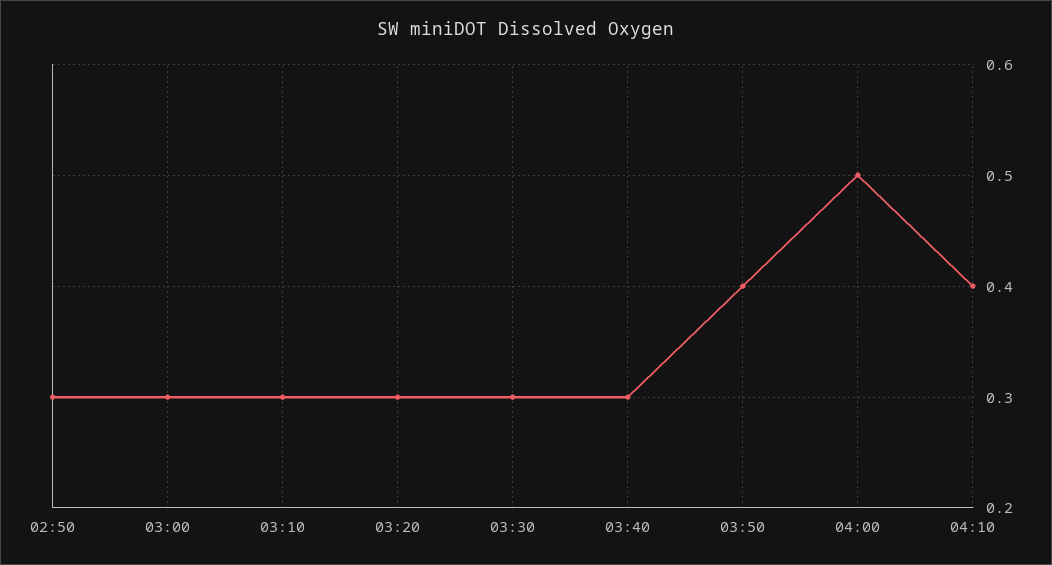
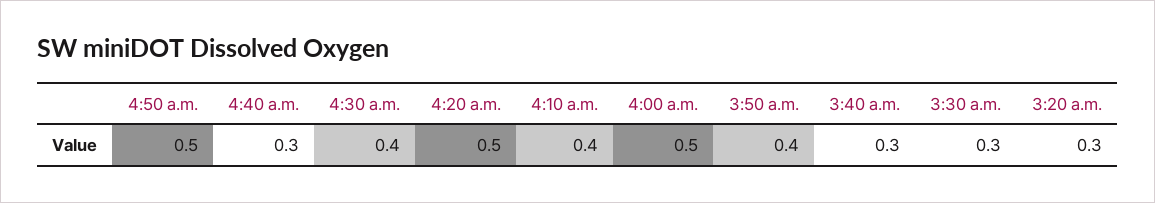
02:50: 0.3 -> none
03:00: 0.3 -> none
03:10: 0.3 -> none
4:50 a.m.: none -> 0.5
4:40 a.m.: none -> 0.3
4:30 a.m.: none -> 0.4
4:20 a.m.: none -> 0.5

